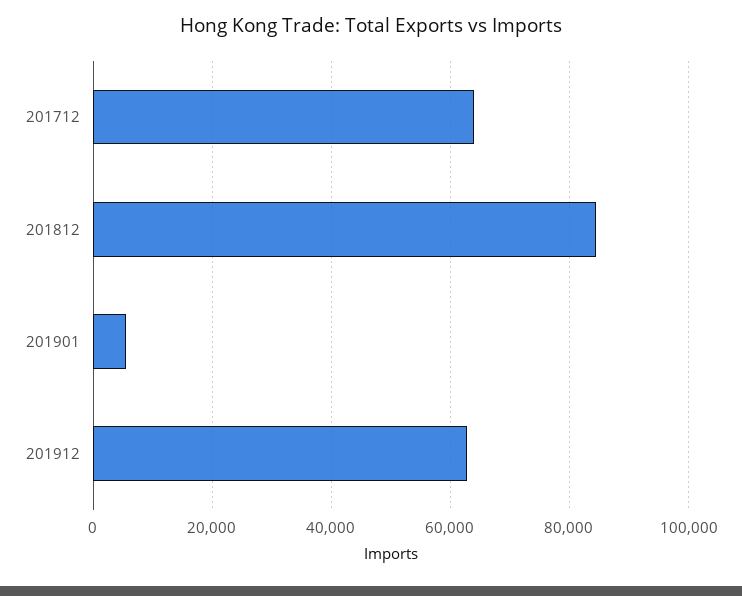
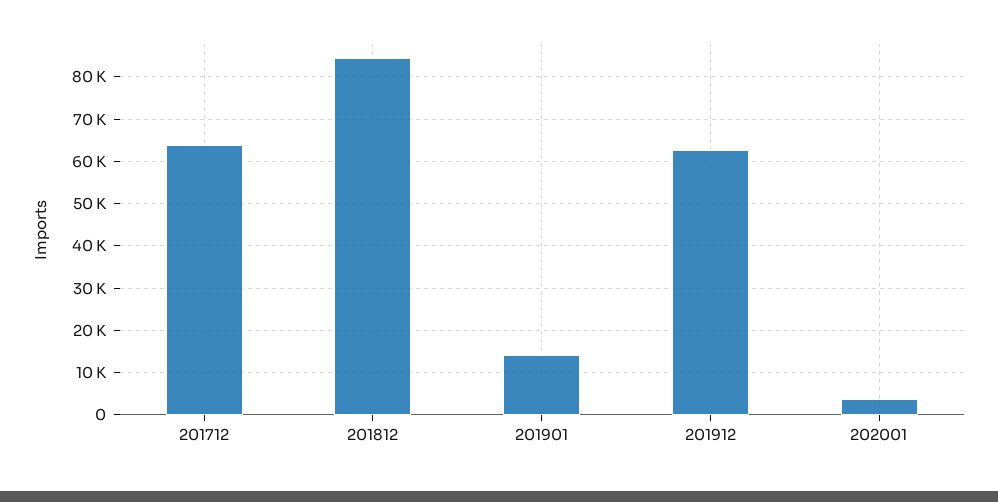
201901: 6000 -> 14000
202001: none -> 4000

